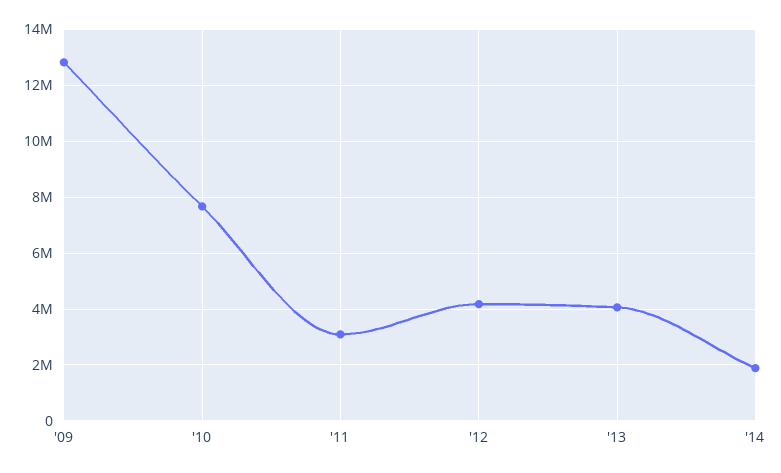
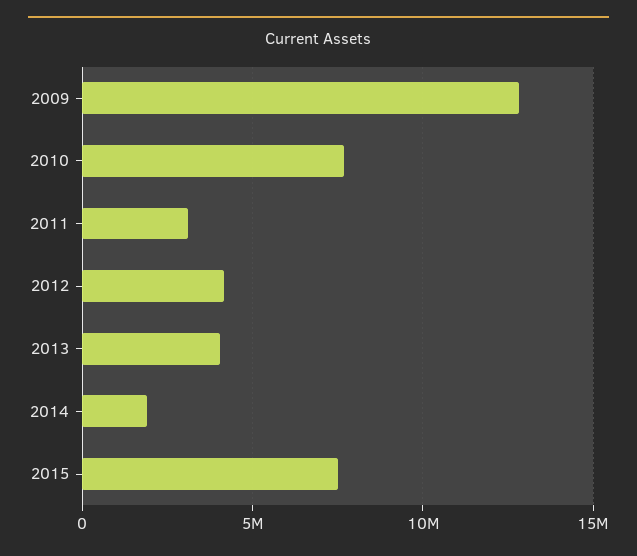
2015: none -> 7500000

